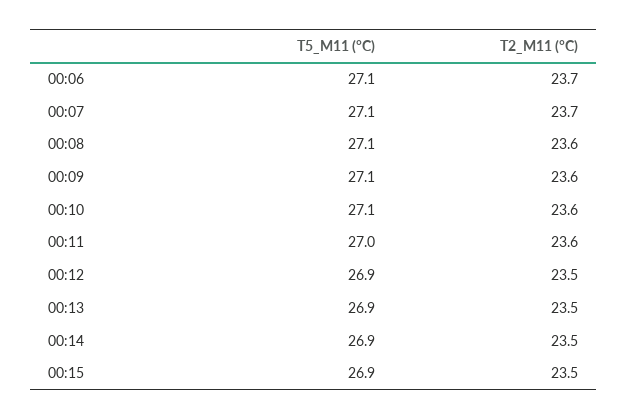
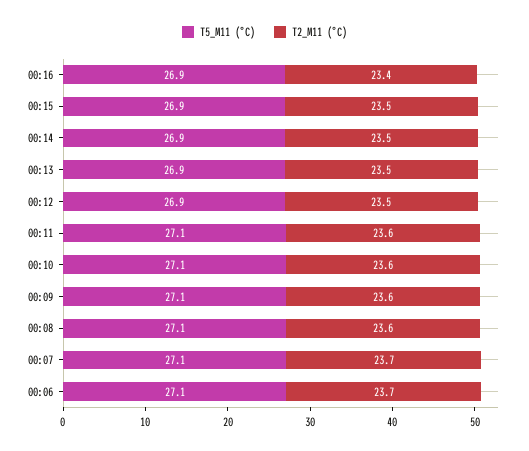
T5_M11 (°C), 00:11: 27 -> 27.1
T5_M11 (°C), 00:16: none -> 26.9
T2_M11 (°C), 00:16: none -> 23.4

